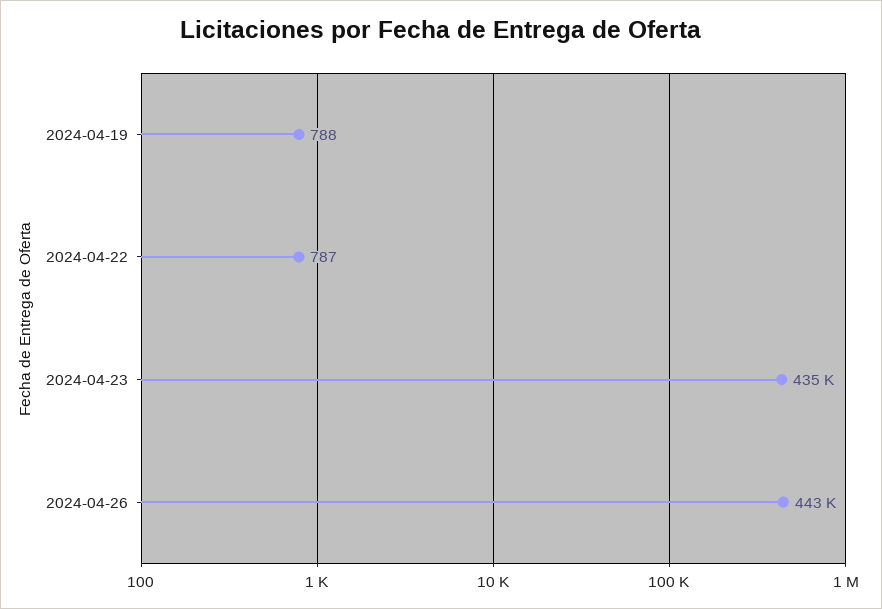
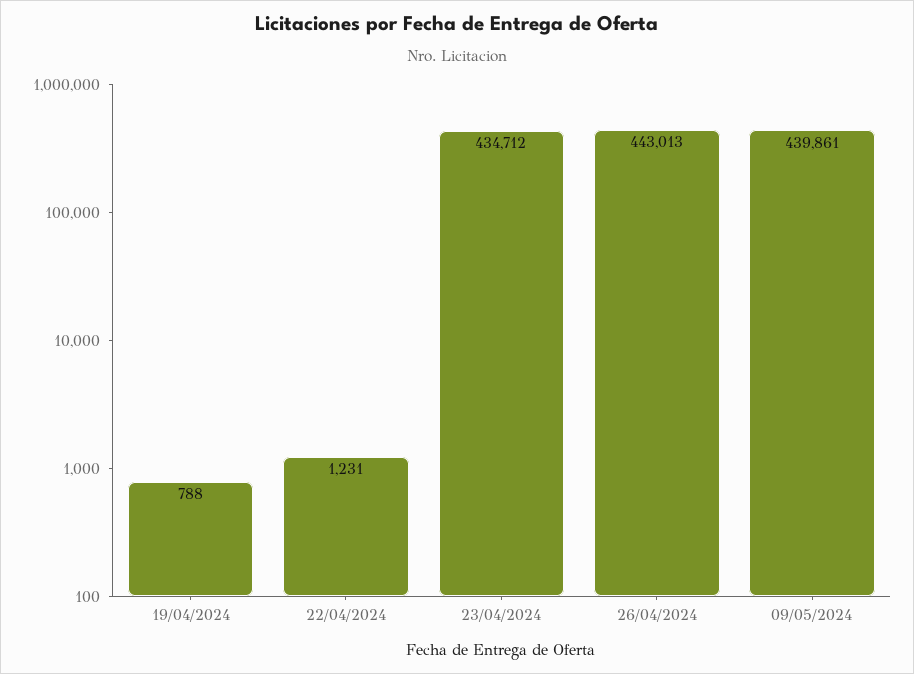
2024-04-22: 787 -> 1231
09/05/2024: none -> 439861

